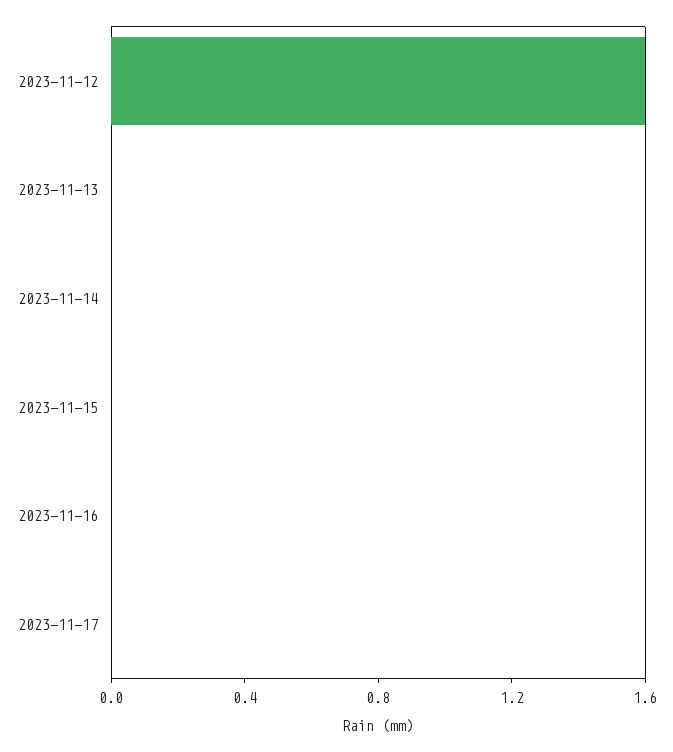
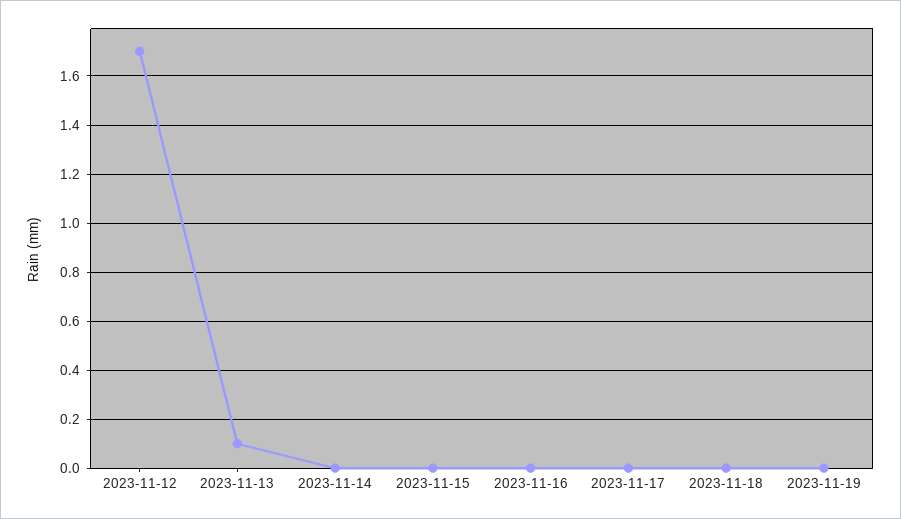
2023-11-12: 1.6 -> 1.7
2023-11-13: 0 -> 0.1
2023-11-18: none -> 0
2023-11-19: none -> 0

